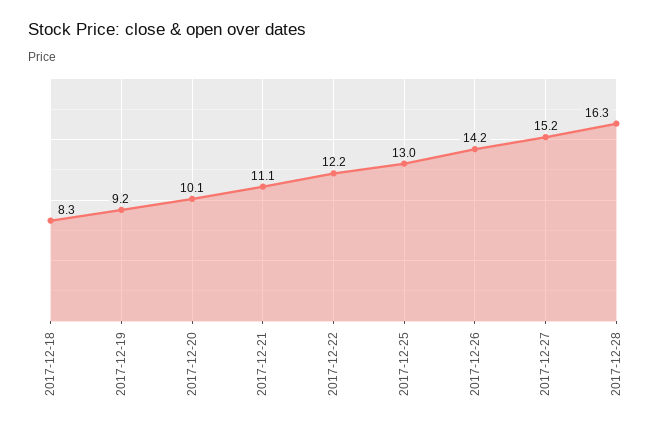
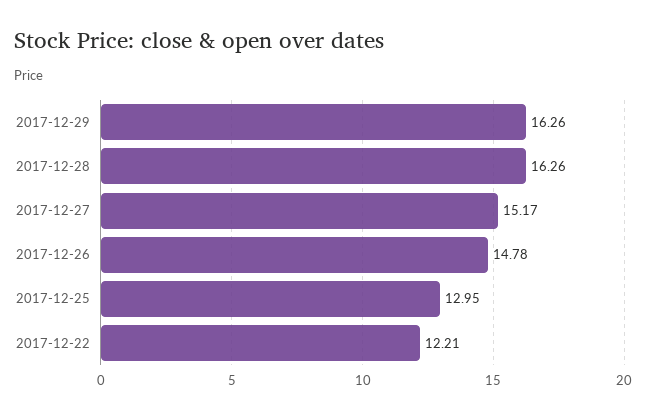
2017-12-18: 8.3 -> none
2017-12-19: 9.2 -> none
2017-12-20: 10.1 -> none
2017-12-21: 11.1 -> none
2017-12-26: 14.2 -> 14.78
2017-12-29: none -> 16.26

